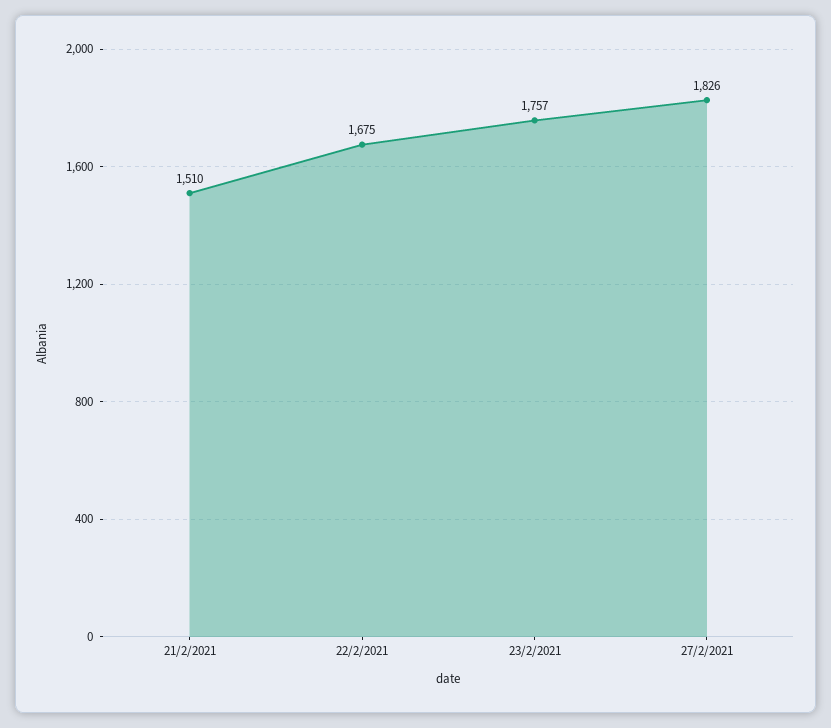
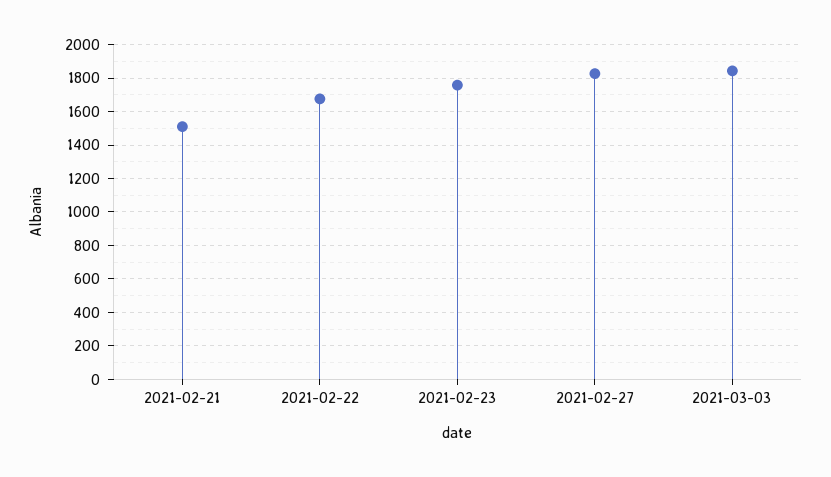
2021-03-03: none -> 1850

